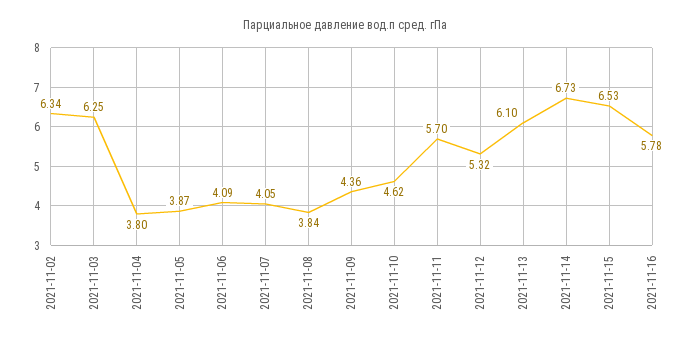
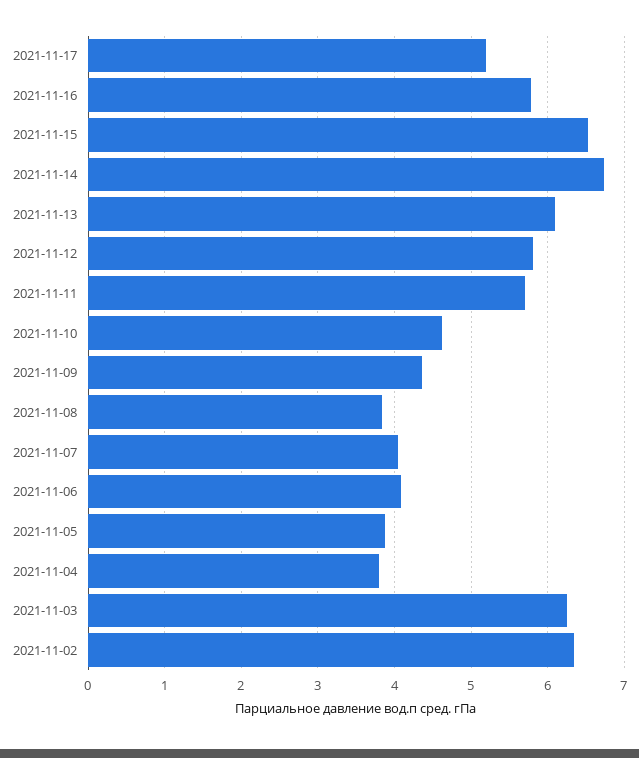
2021-11-12: 5.32 -> 5.8
2021-11-17: none -> 5.2

